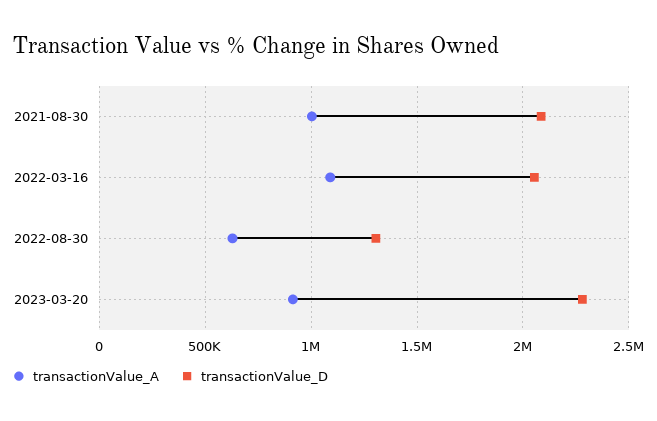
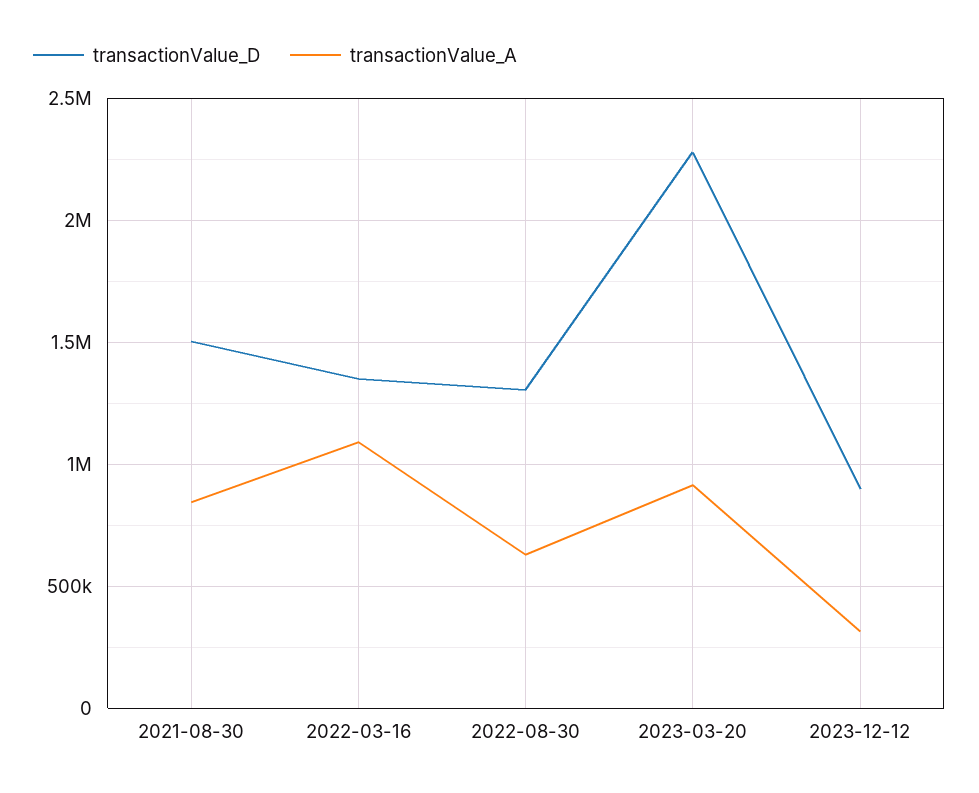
transactionValue_A, 2021-08-30: 1000000 -> 850000
transactionValue_D, 2021-08-30: 2100000 -> 1500000
transactionValue_D, 2022-03-16: 2050000 -> 1350000
transactionValue_D, 2023-12-12: none -> 900000
transactionValue_A, 2023-12-12: none -> 300000

